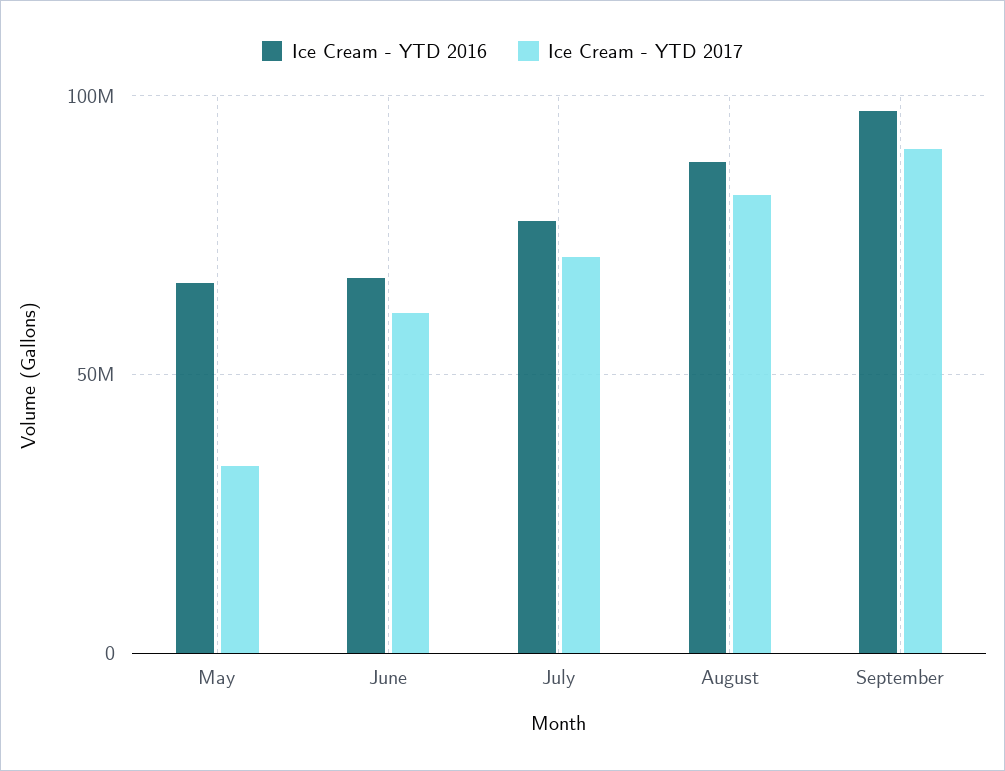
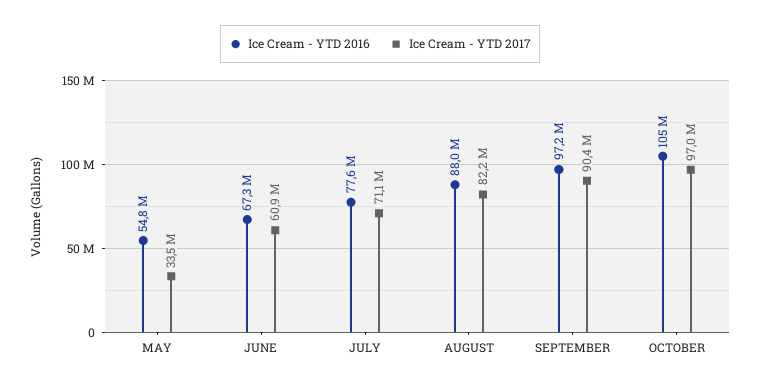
Ice Cream - YTD 2016, May: 65000000 -> 54800000
Ice Cream - YTD 2016, OCTOBER: none -> 105000000
Ice Cream - YTD 2017, OCTOBER: none -> 97000000

